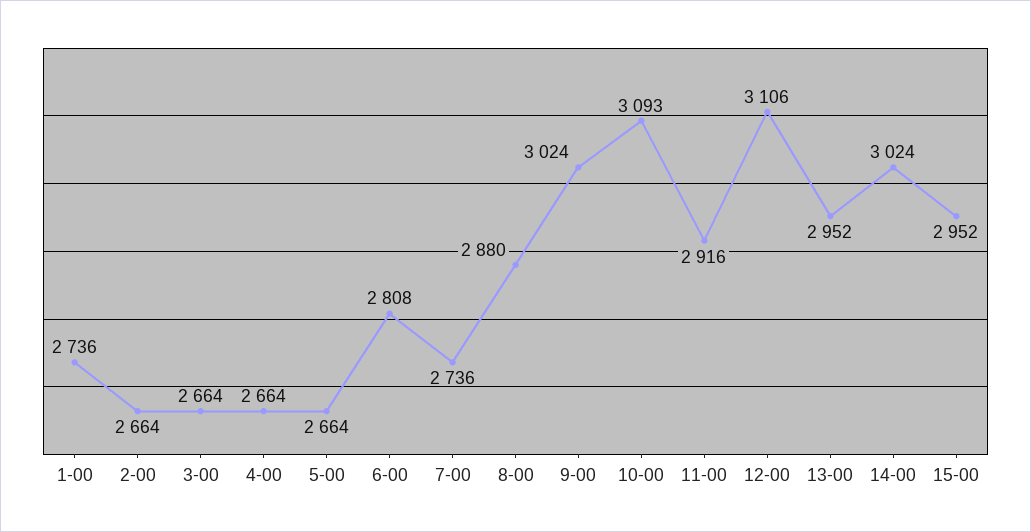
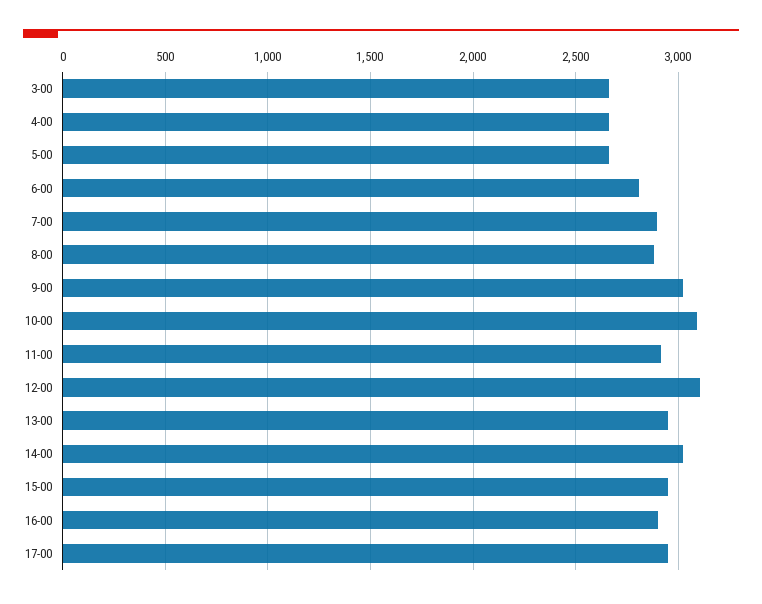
1-00: 2736 -> none
2-00: 2664 -> none
7-00: 2736 -> 2900
16-00: none -> 2900
17-00: none -> 2950

